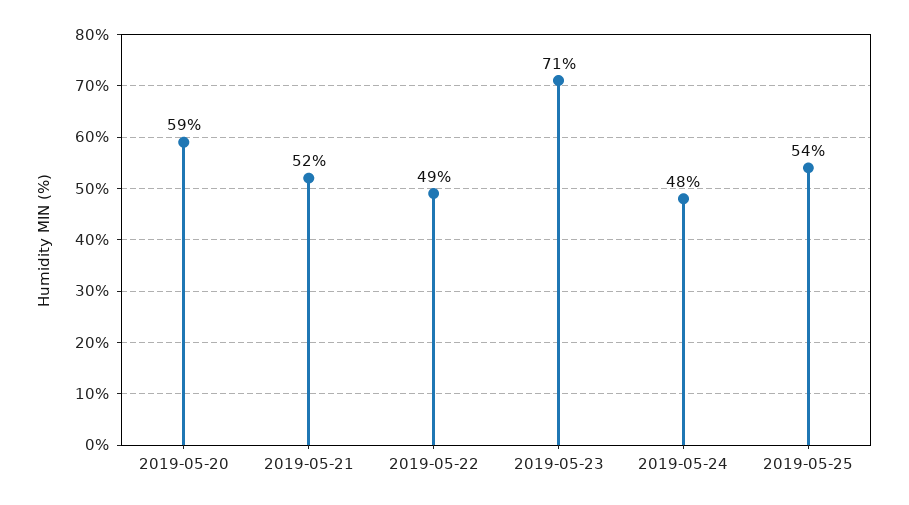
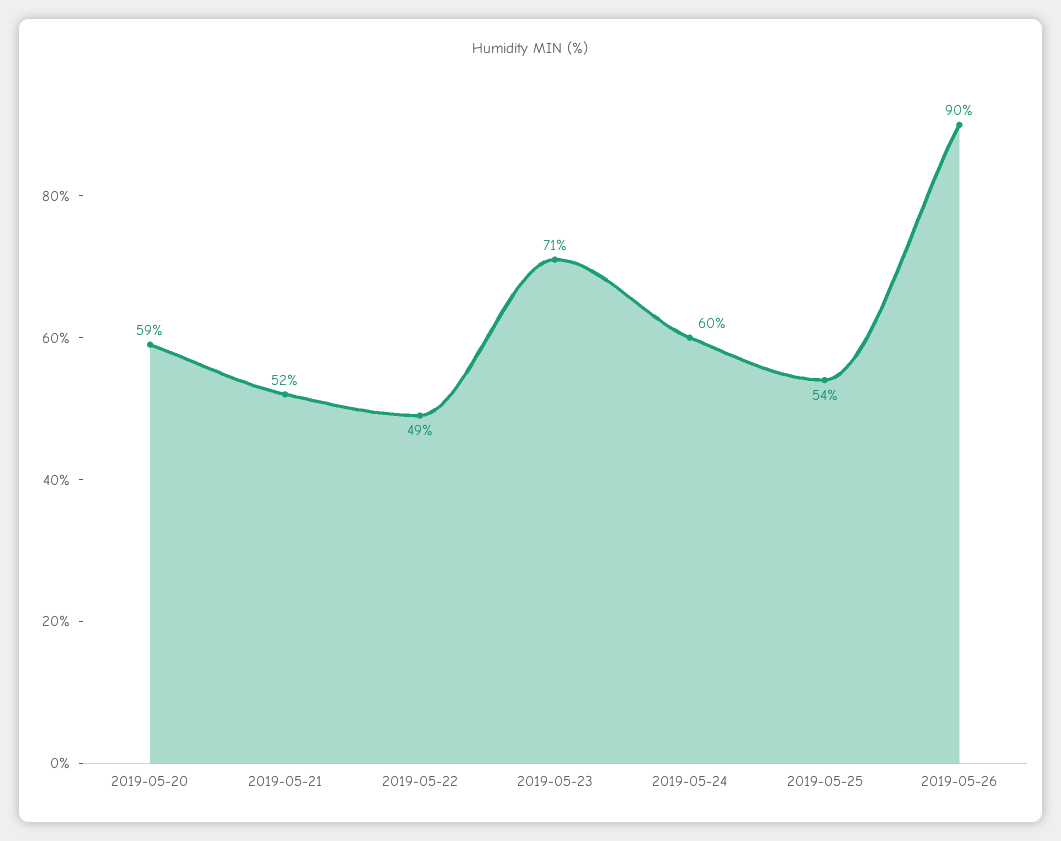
2019-05-24: 48 -> 60
2019-05-26: none -> 90

